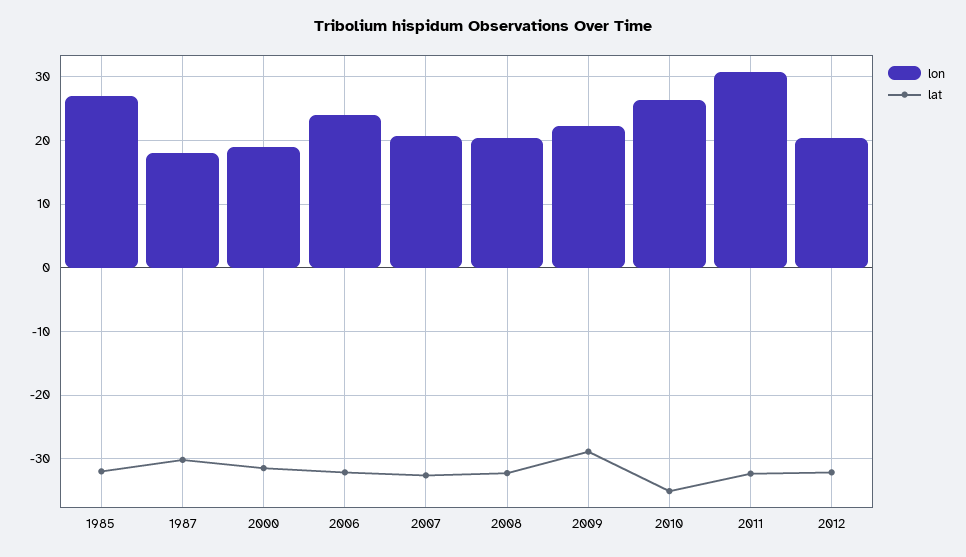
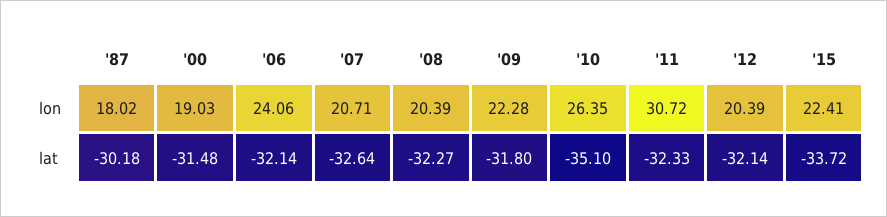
lon, 1985: 27 -> none
lat, 1985: -32 -> none
lat, 2009: -29 -> -31.8
lon, '15: none -> 22.41
lat, '15: none -> -33.72

